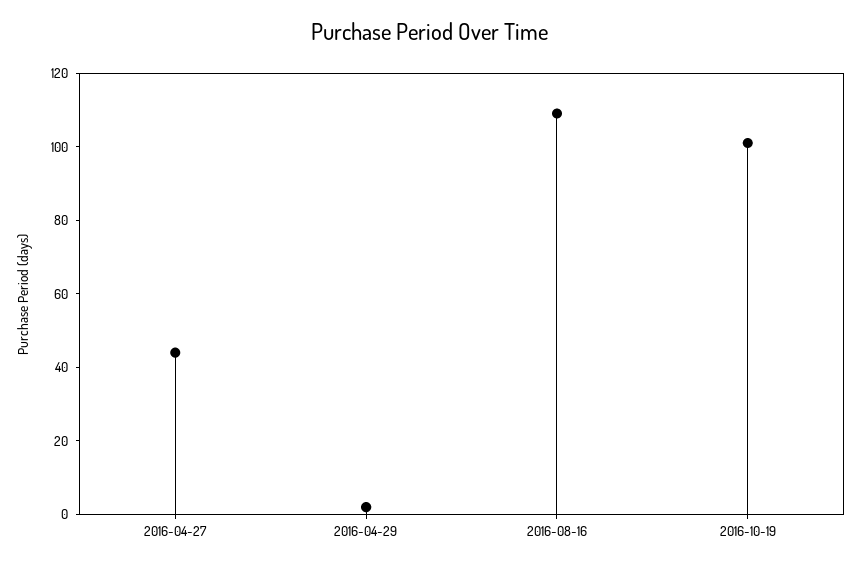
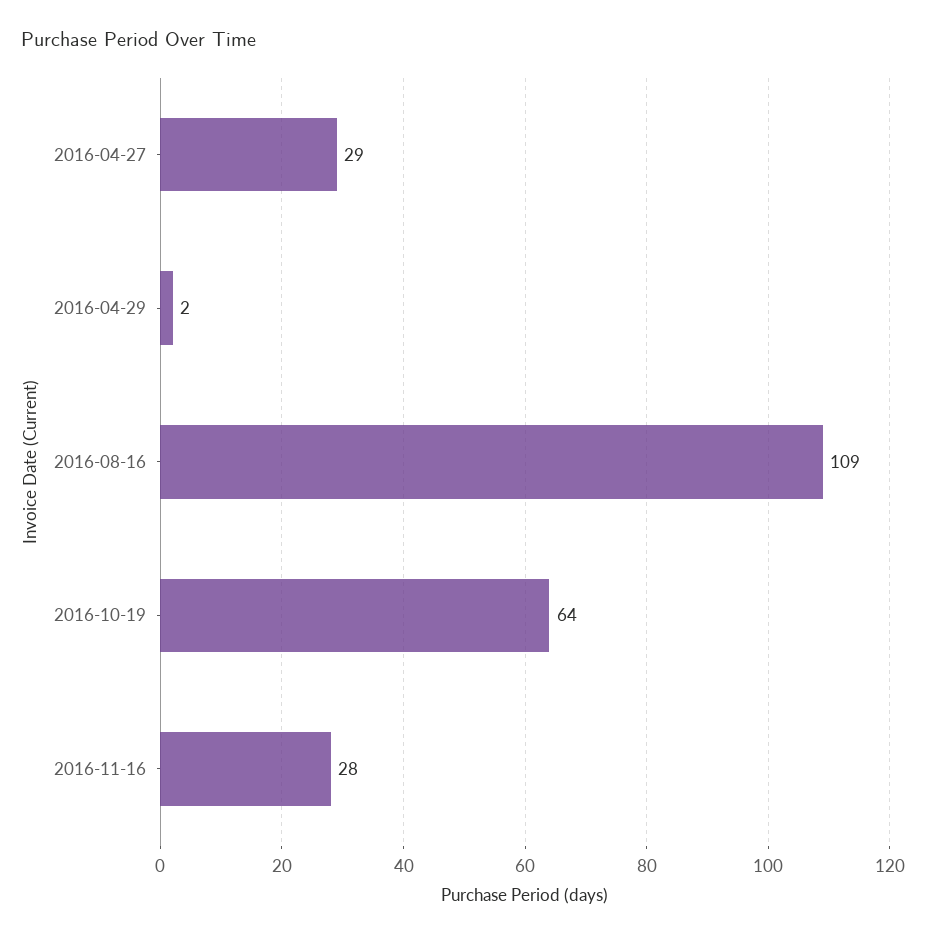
2016-04-27: 45 -> 29
2016-10-19: 100 -> 64
2016-11-16: none -> 28

